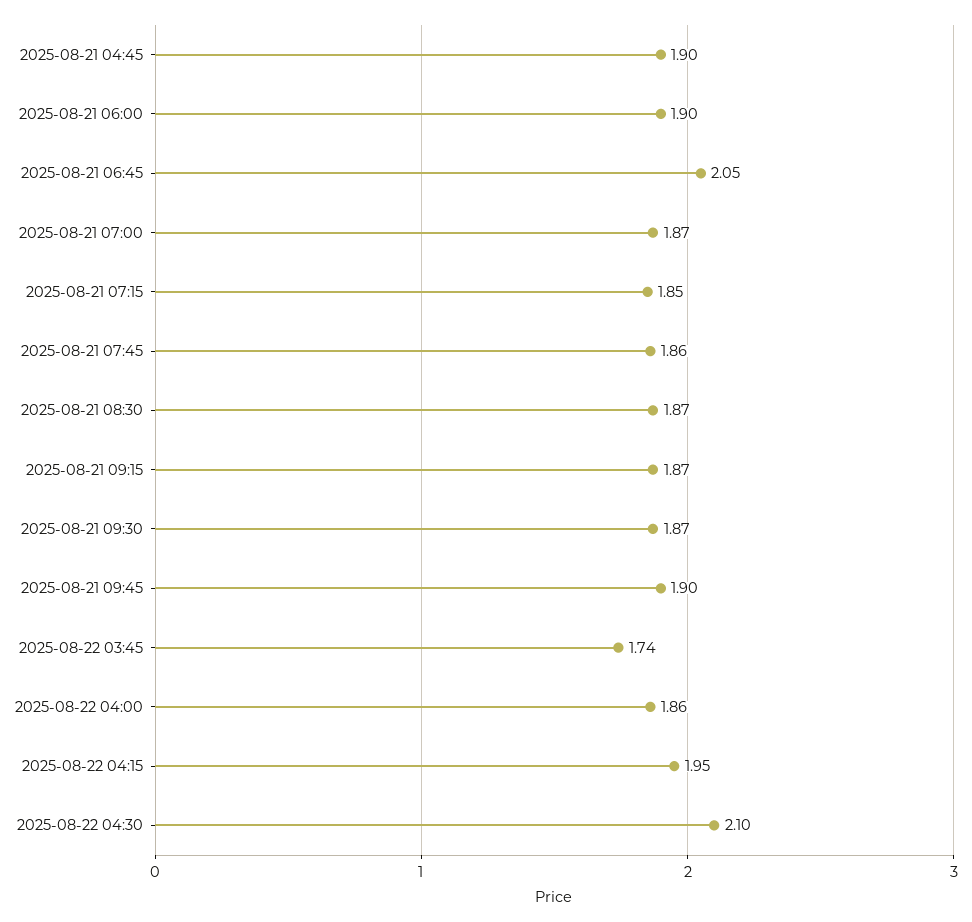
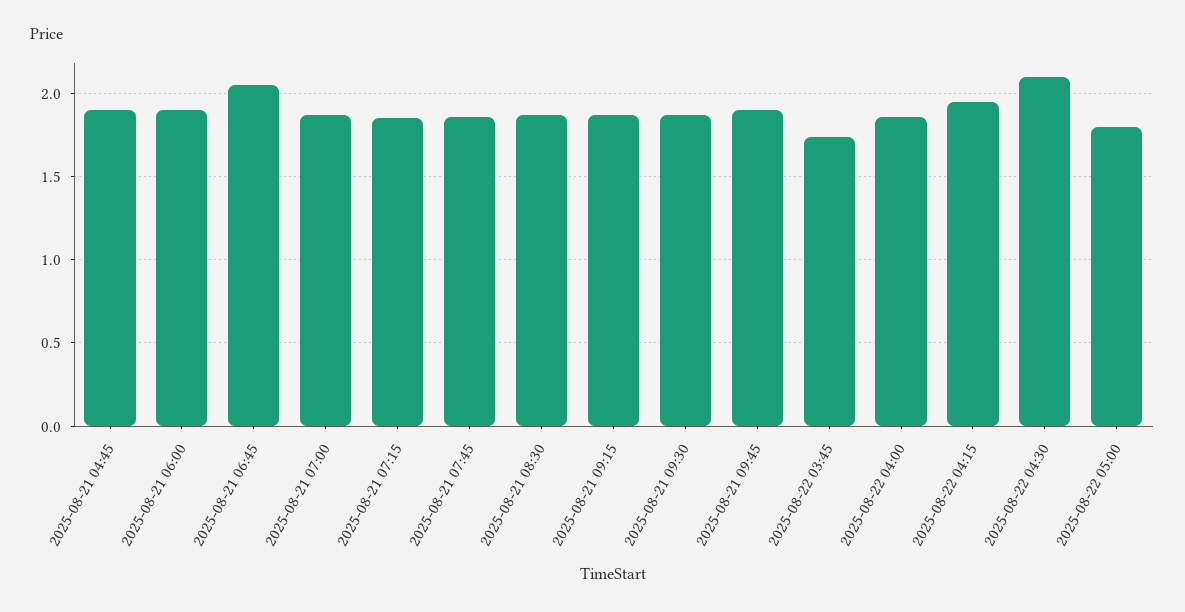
2025-08-22 05:00: none -> 1.8

